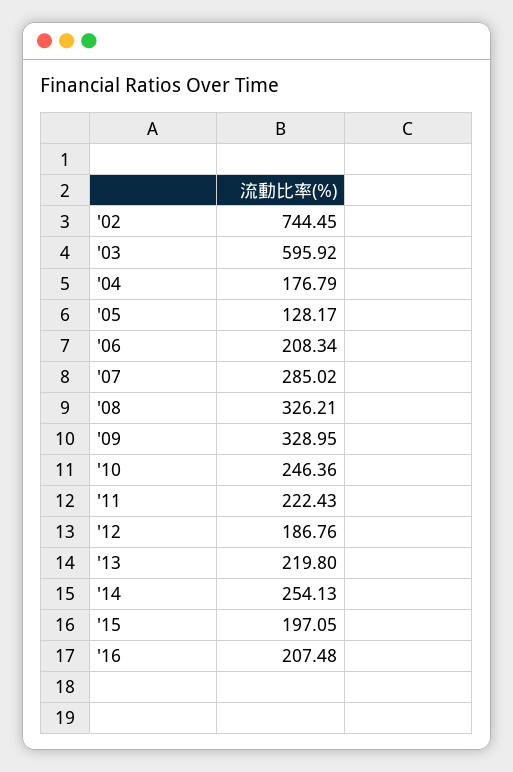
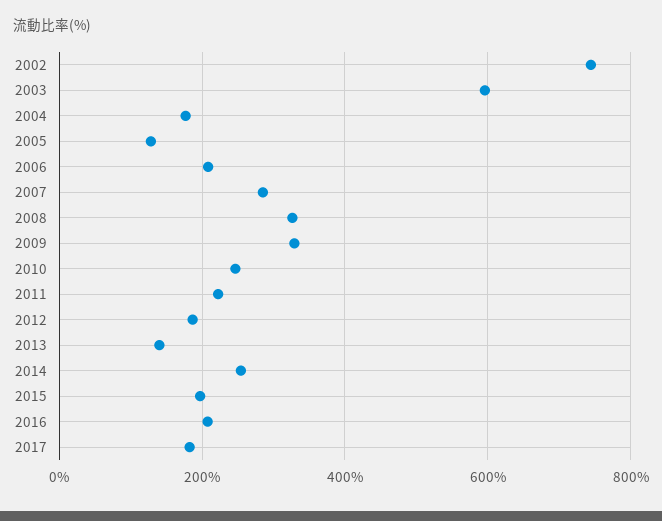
'13: 219.8 -> 140
2017: none -> 180

